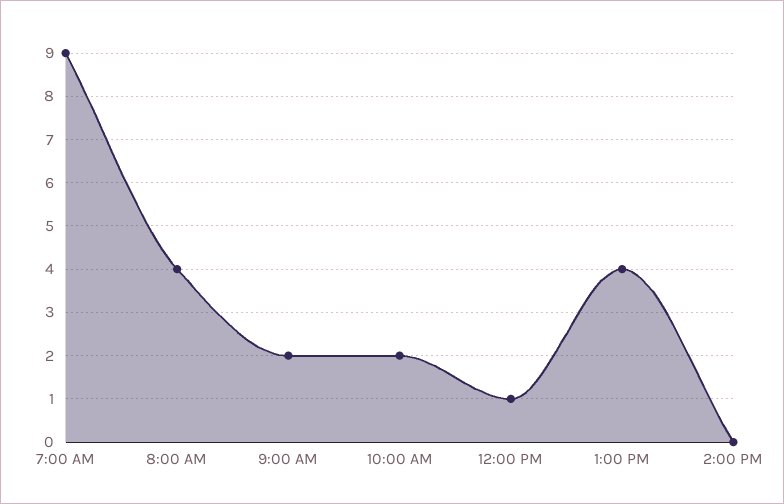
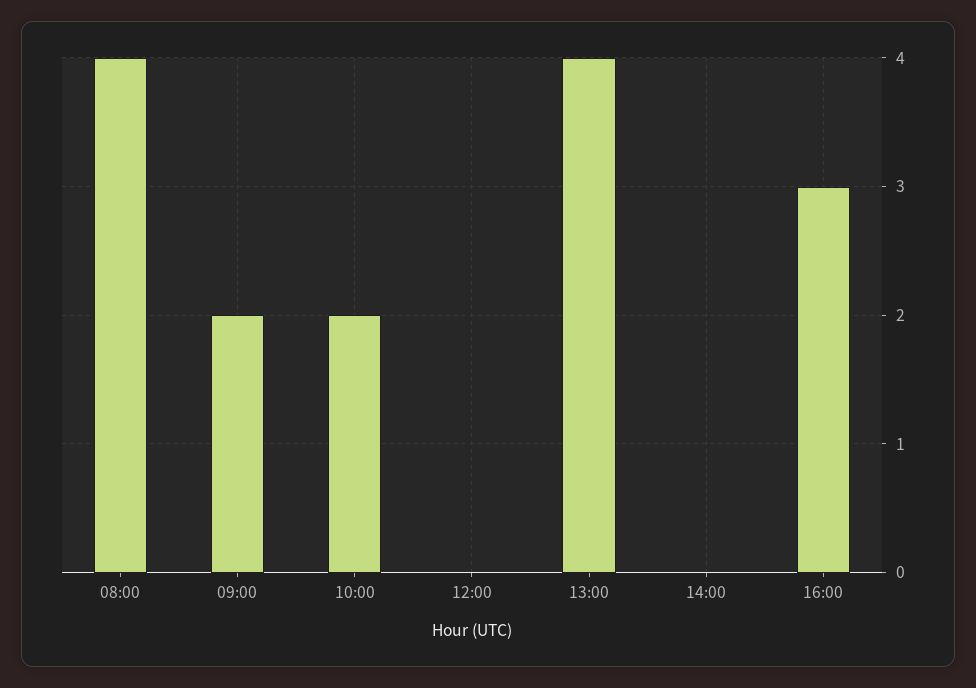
7:00 AM: 9 -> none
12:00 PM: 1 -> 0
16:00: none -> 3

